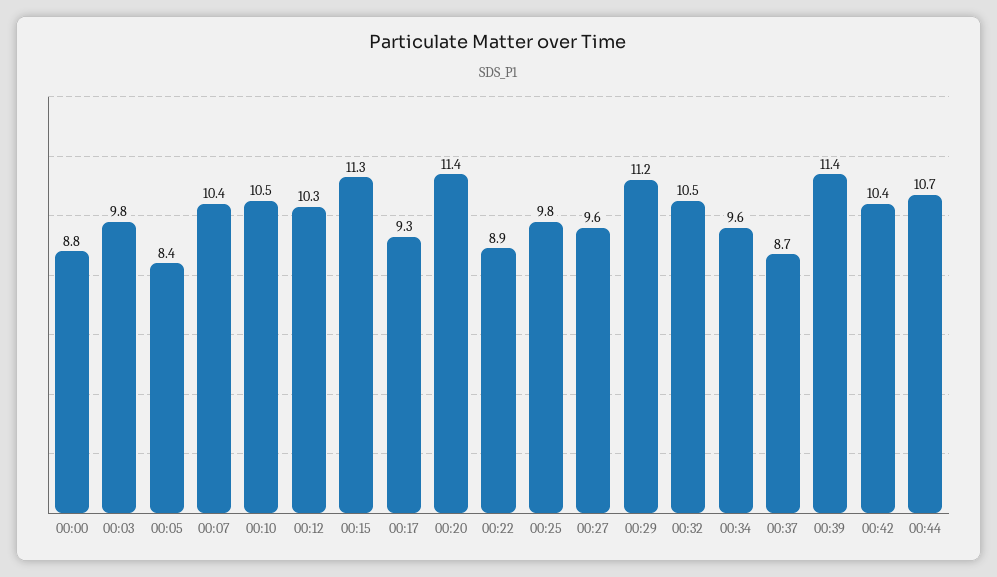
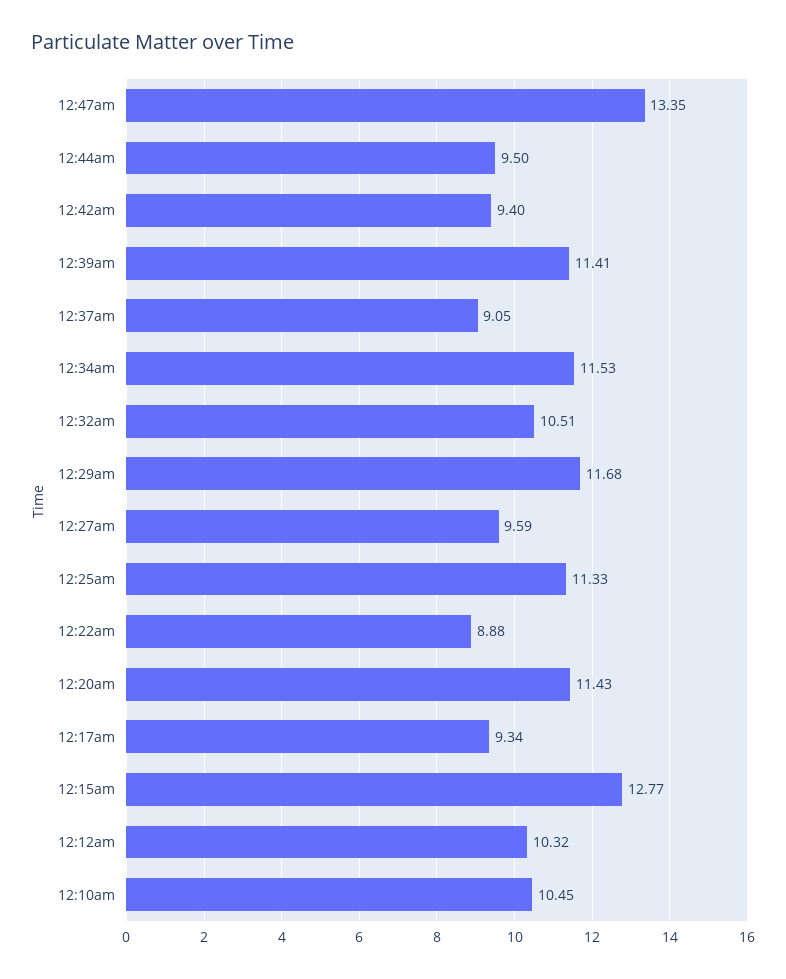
00:00: 8.8 -> none
00:03: 9.8 -> none
00:05: 8.4 -> none
00:07: 10.4 -> none
00:15: 11.3 -> 12.77
00:25: 9.8 -> 11.33
00:29: 11.2 -> 11.68
00:34: 9.6 -> 11.53
00:37: 8.7 -> 9.05
00:42: 10.4 -> 9.4
00:44: 10.7 -> 9.5
12:47am: none -> 13.35

